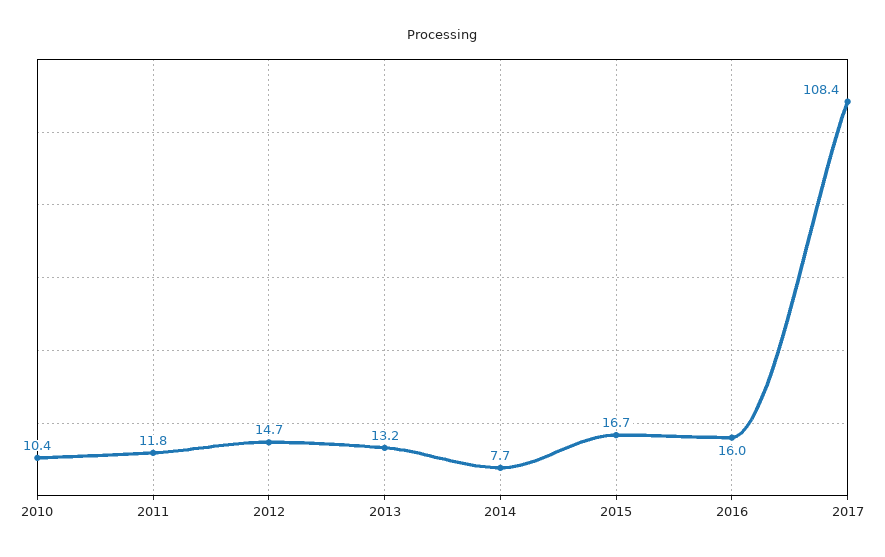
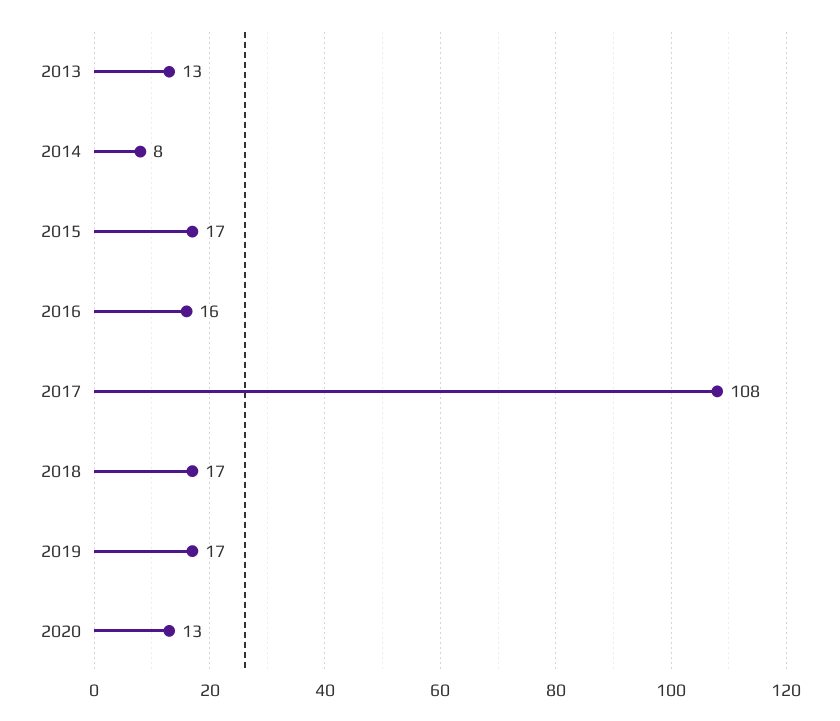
2010: 10.4 -> none
2011: 11.8 -> none
2012: 14.7 -> none
2018: none -> 17
2019: none -> 17
2020: none -> 13

